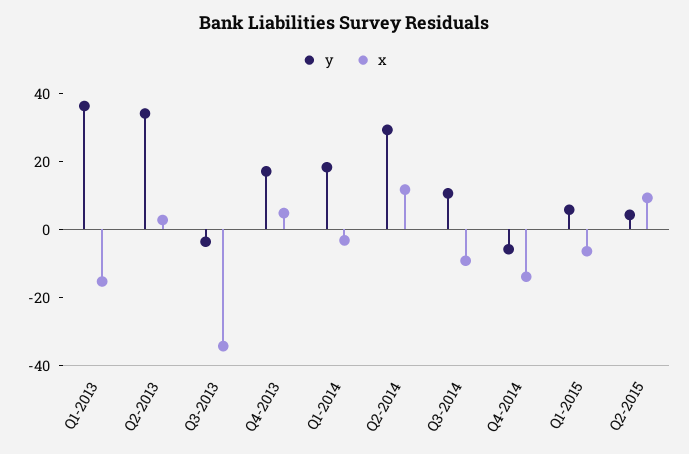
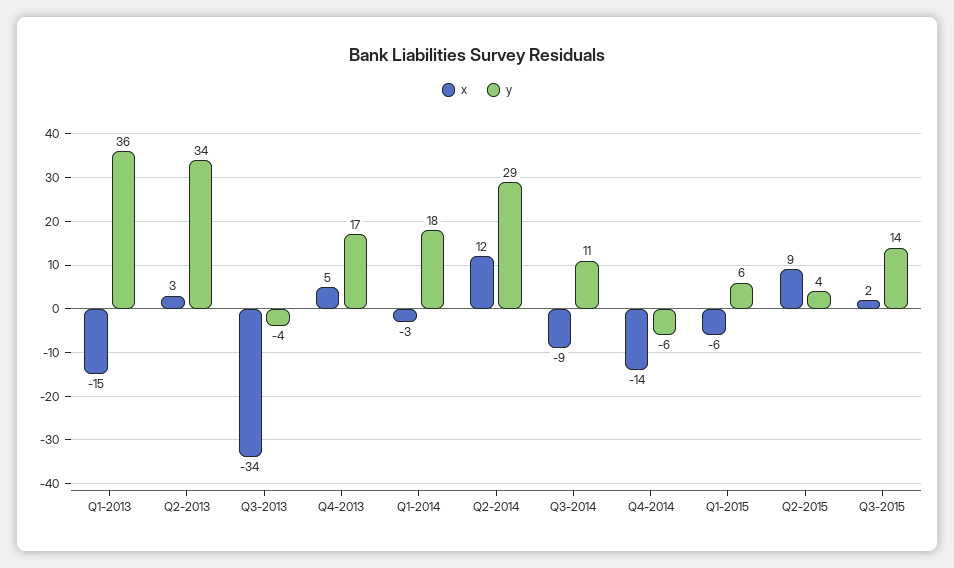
x, Q3-2015: none -> 2
y, Q3-2015: none -> 14

